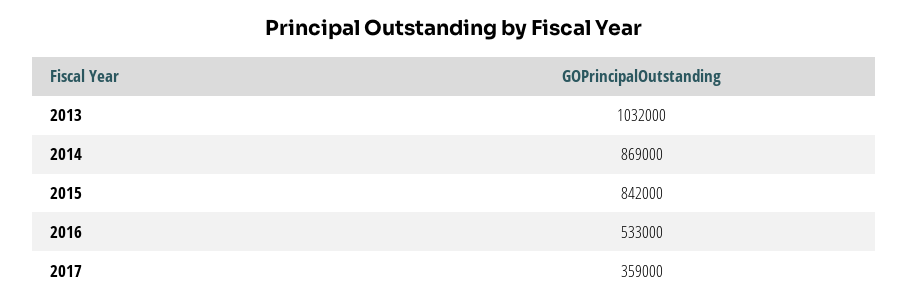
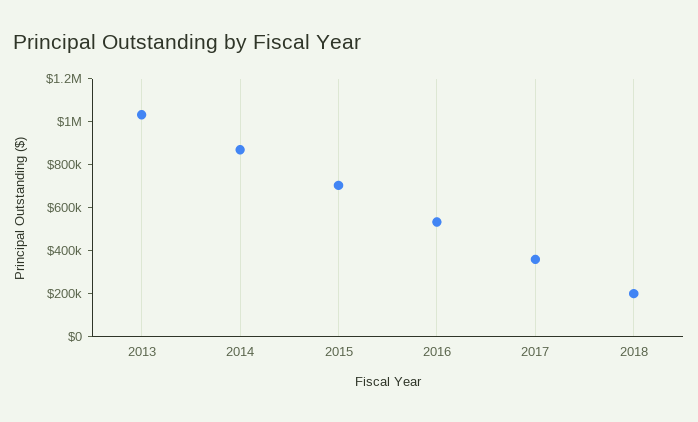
2015: 842000 -> 700000
2018: none -> 200000

